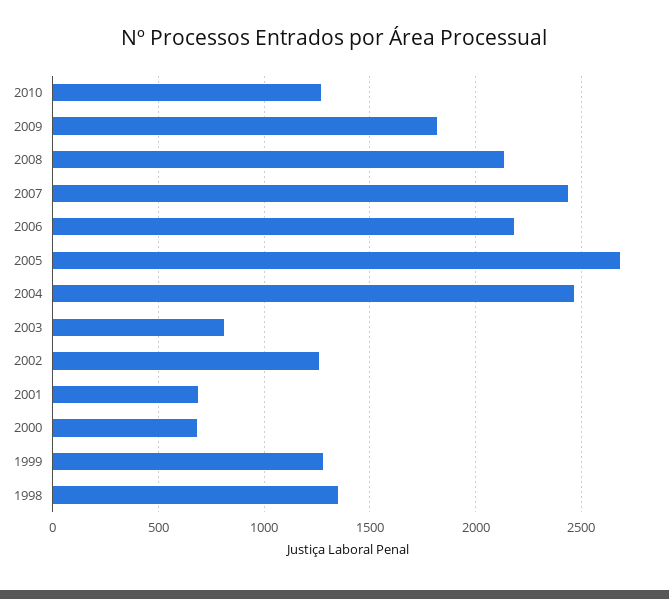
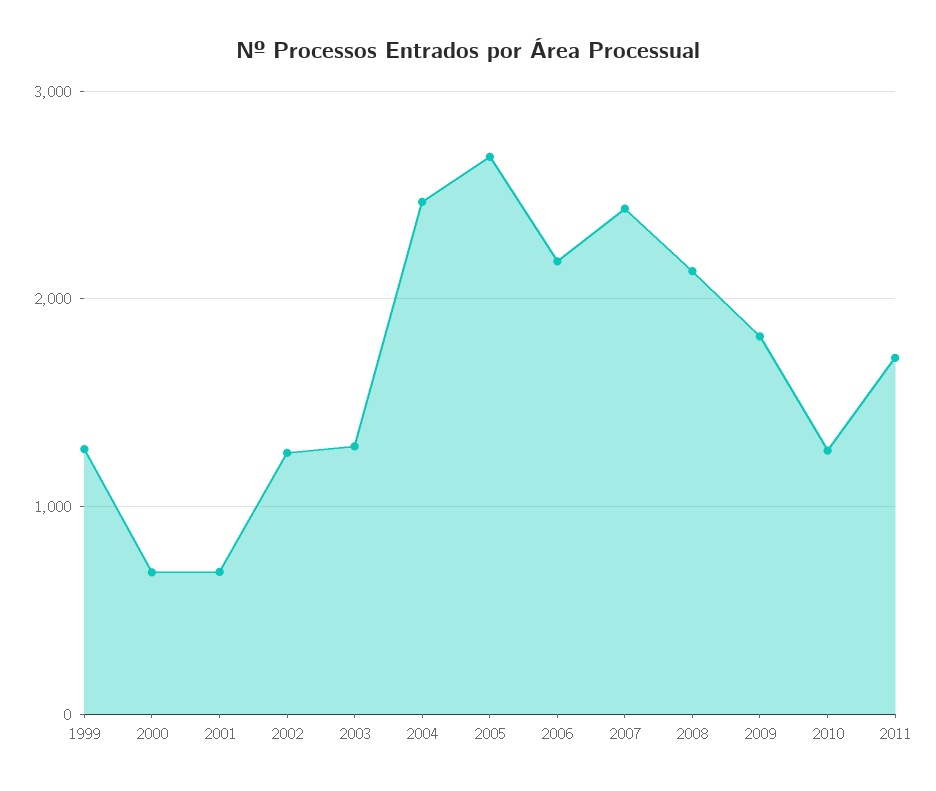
2003: 800 -> 1300
1998: 1350 -> none
2011: none -> 1700

